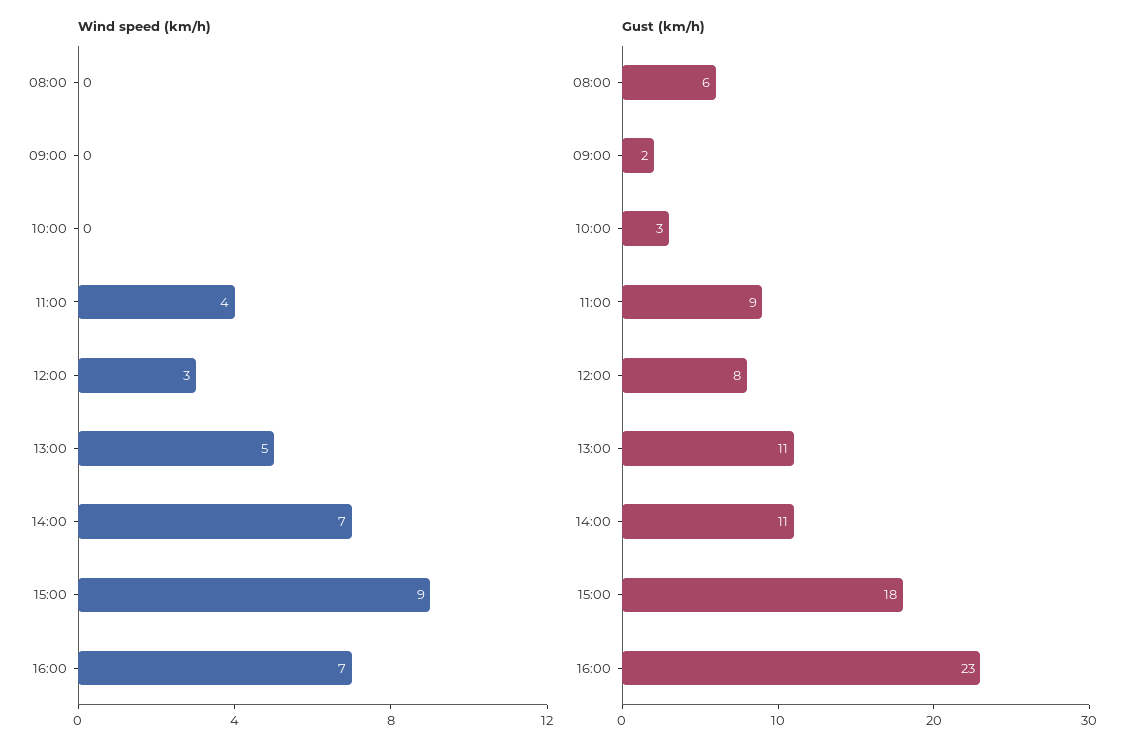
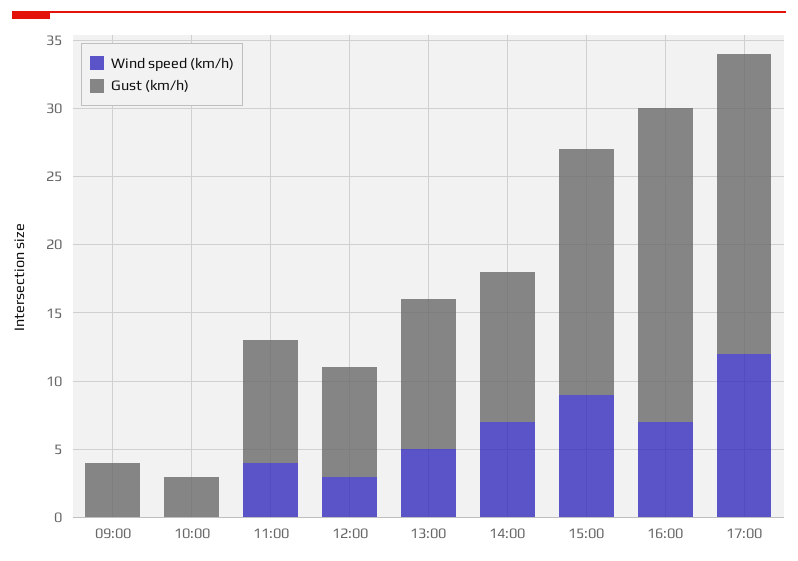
Wind speed (km/h), 08:00: 0 -> none
Gust (km/h), 08:00: 6 -> none
Gust (km/h), 09:00: 2 -> 4
Wind speed (km/h), 17:00: none -> 12
Gust (km/h), 17:00: none -> 22

